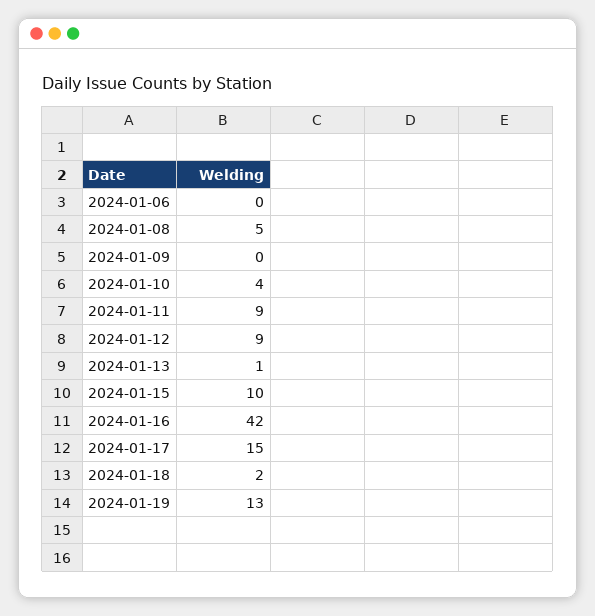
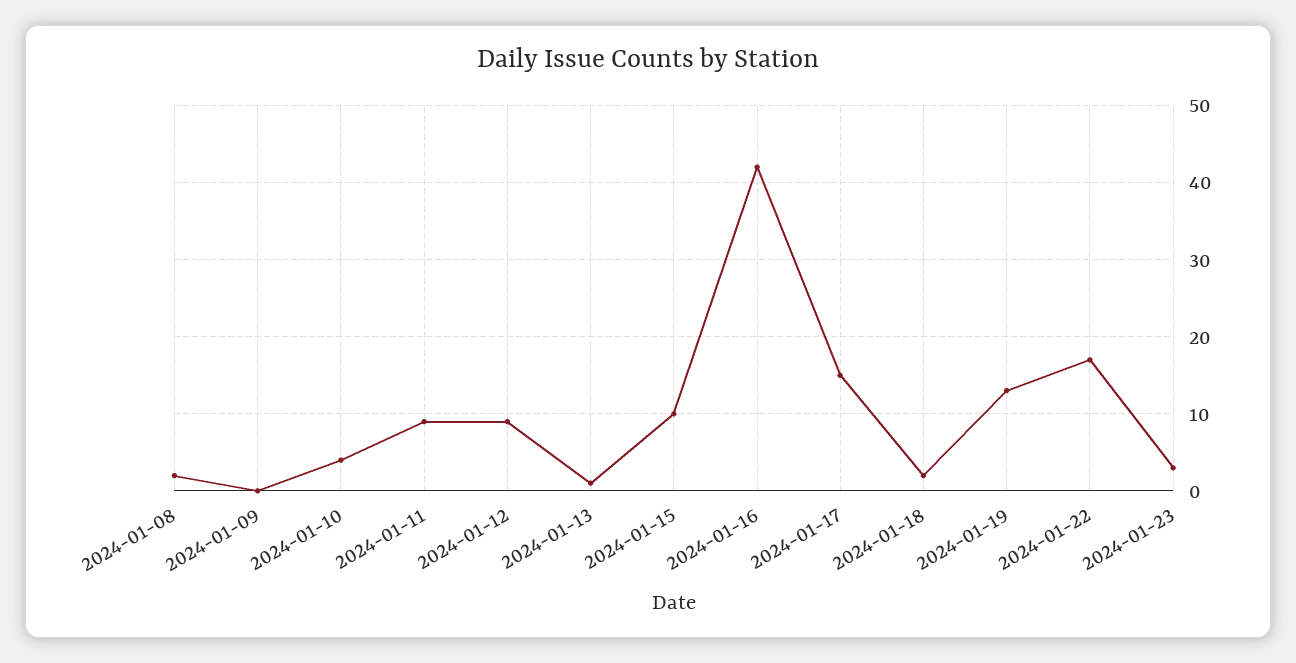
2024-01-06: 0 -> none
2024-01-08: 5 -> 2
2024-01-22: none -> 17
2024-01-23: none -> 3

